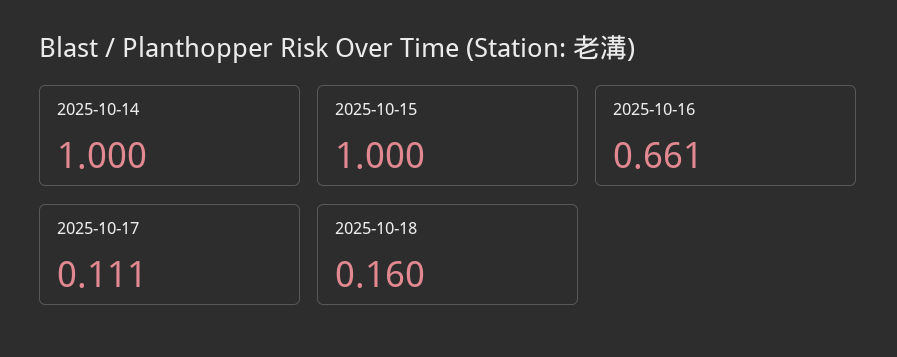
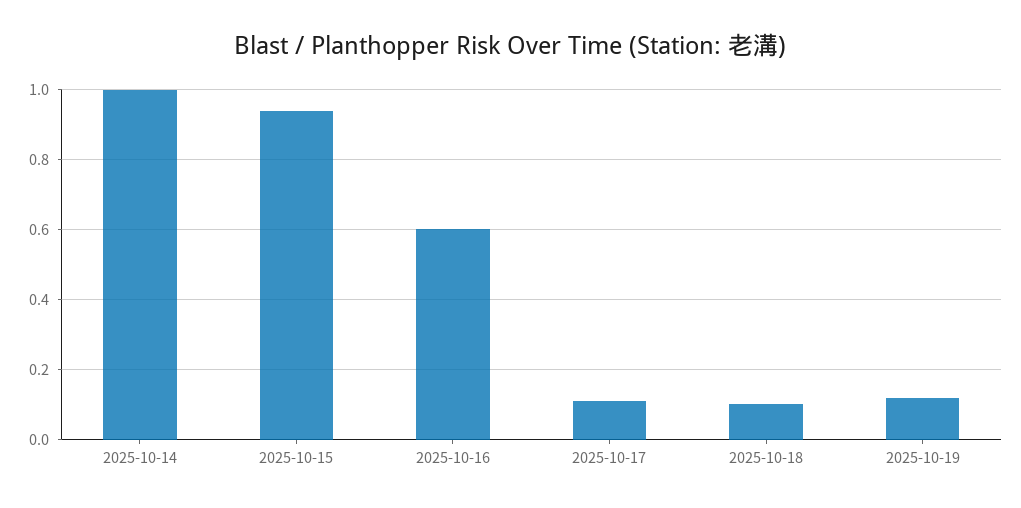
2025-10-15: 1 -> 0.94
2025-10-16: 0.661 -> 0.6
2025-10-18: 0.16 -> 0.1
2025-10-19: none -> 0.12

